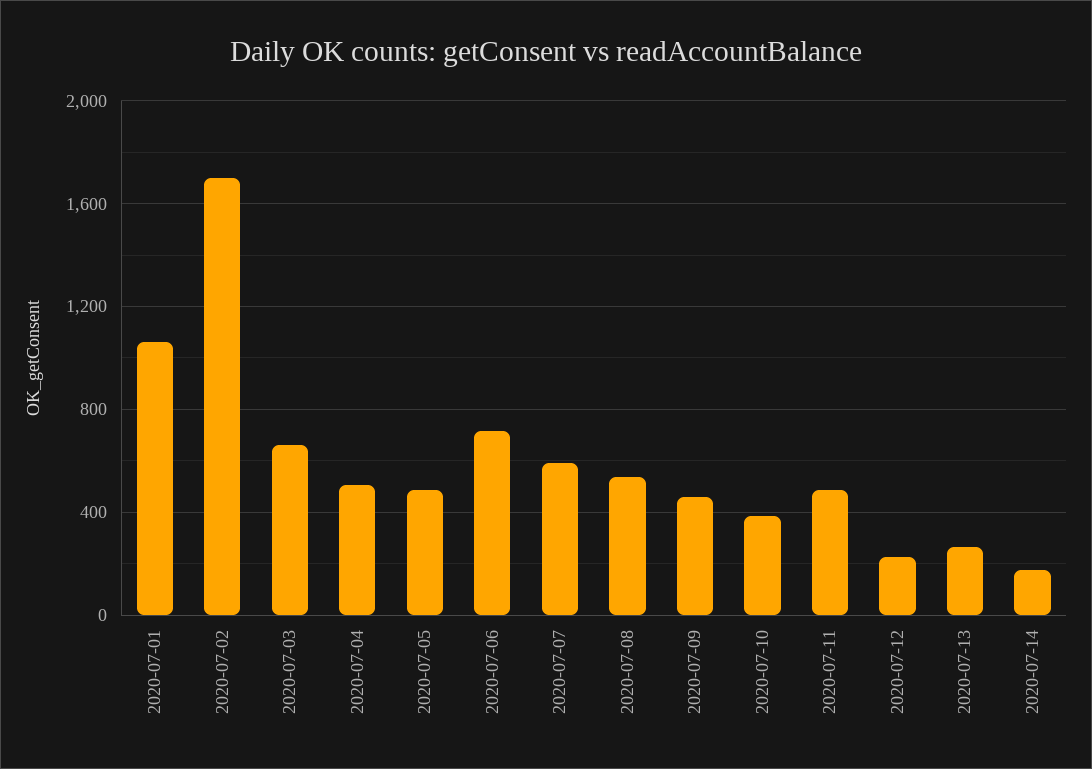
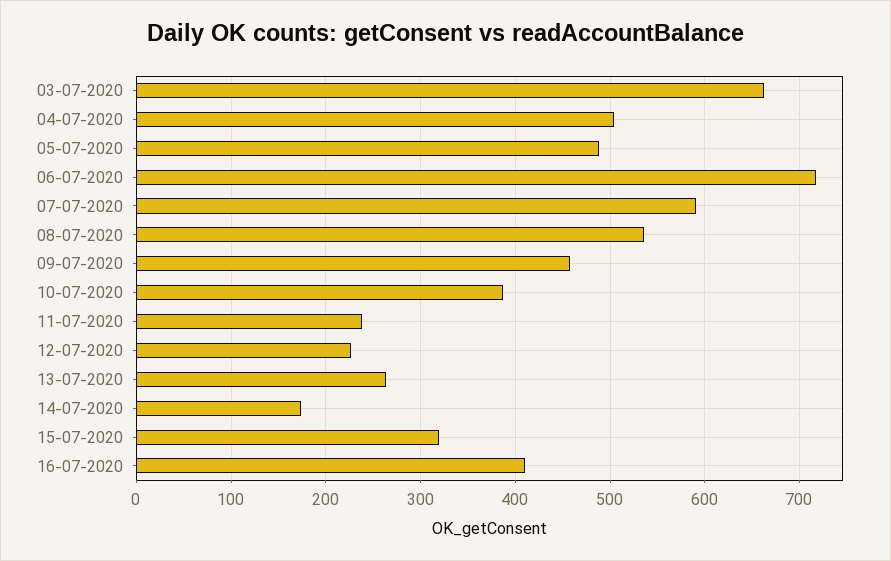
2020-07-01: 1050 -> none
2020-07-02: 1700 -> none
2020-07-11: 500 -> 240
15-07-2020: none -> 320
16-07-2020: none -> 410

